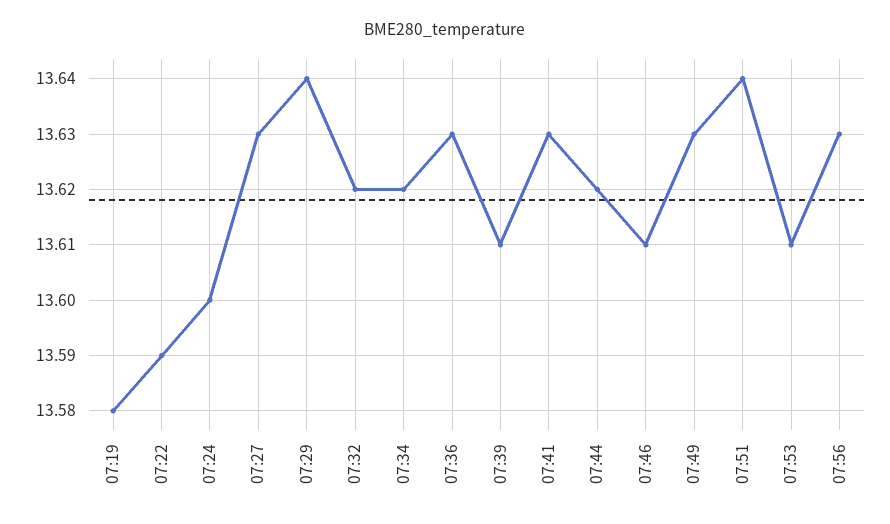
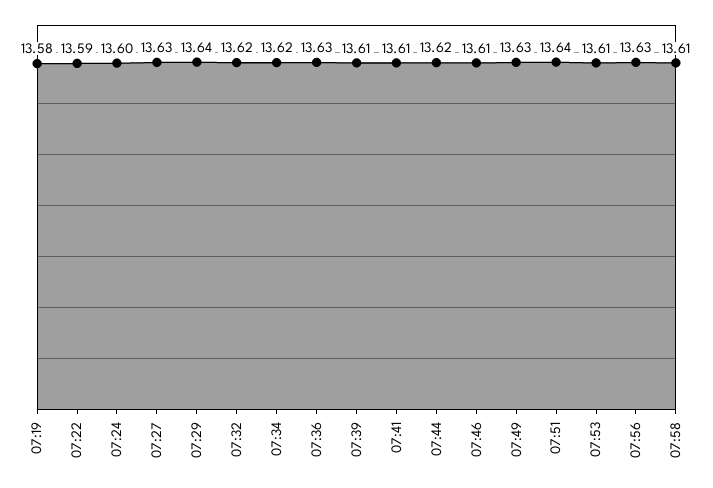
07:41: 13.63 -> 13.61
07:58: none -> 13.61

